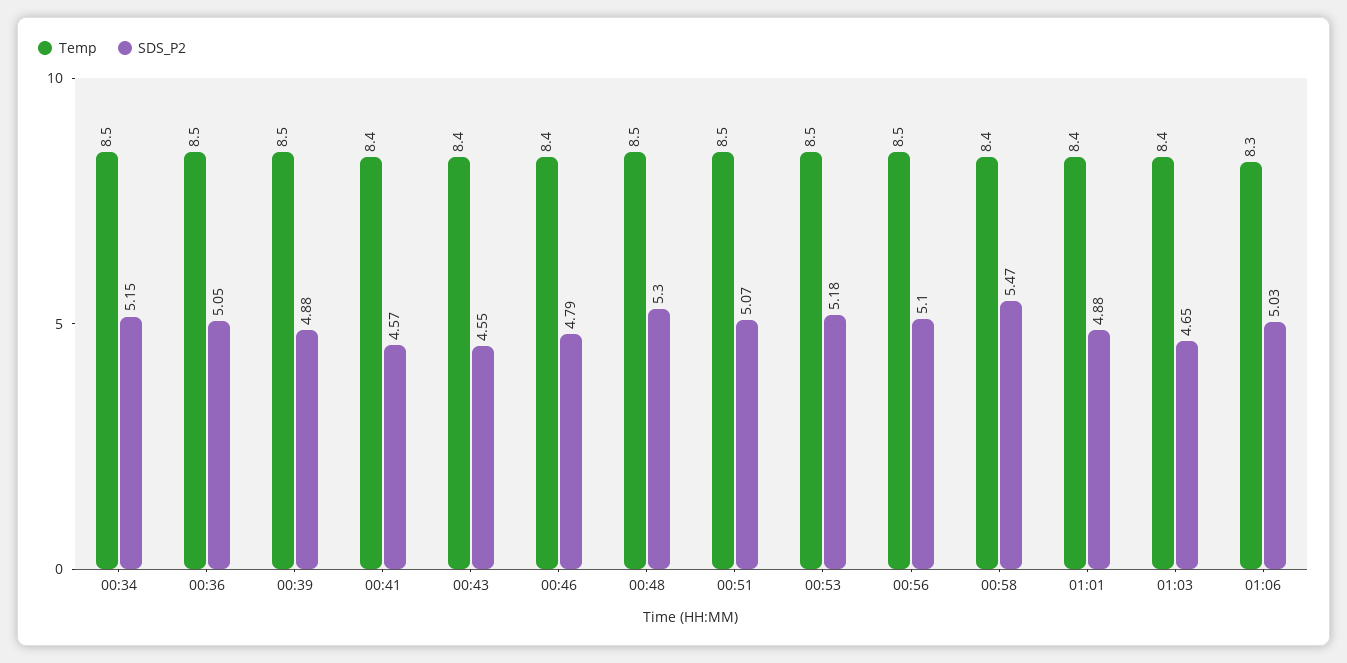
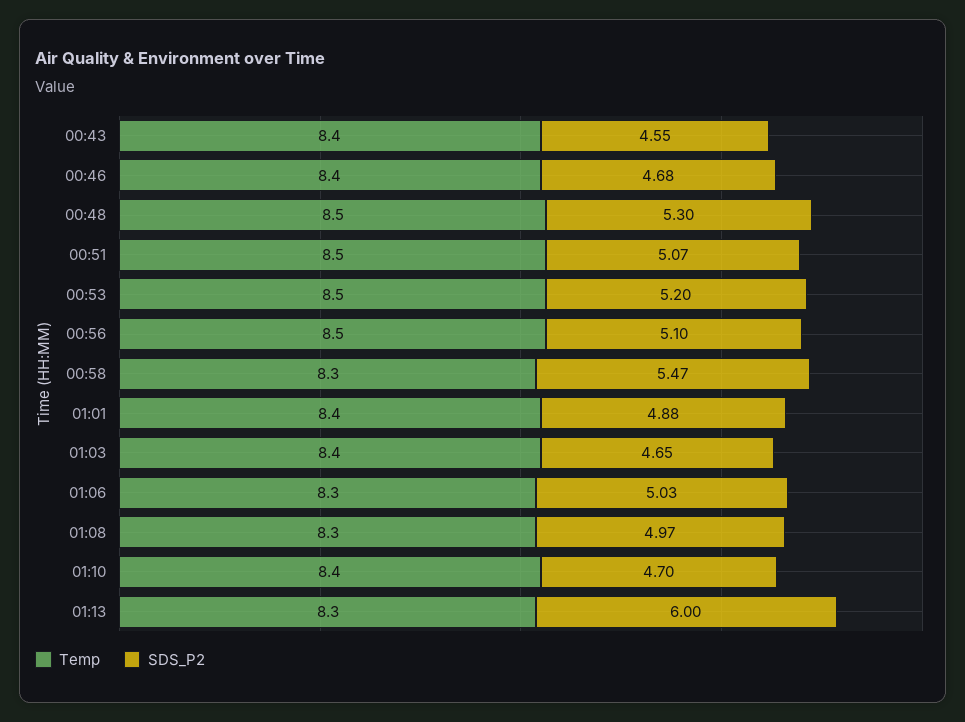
Temp, 00:34: 8.5 -> none
SDS_P2, 00:34: 5.15 -> none
Temp, 00:36: 8.5 -> none
SDS_P2, 00:36: 5.05 -> none
Temp, 00:39: 8.5 -> none
SDS_P2, 00:39: 4.88 -> none
Temp, 00:41: 8.4 -> none
SDS_P2, 00:41: 4.57 -> none
SDS_P2, 00:46: 4.79 -> 4.68
SDS_P2, 00:53: 5.18 -> 5.2
Temp, 00:58: 8.4 -> 8.3
Temp, 01:08: none -> 8.3
SDS_P2, 01:08: none -> 4.97
Temp, 01:10: none -> 8.4
SDS_P2, 01:10: none -> 4.7
Temp, 01:13: none -> 8.3
SDS_P2, 01:13: none -> 6

